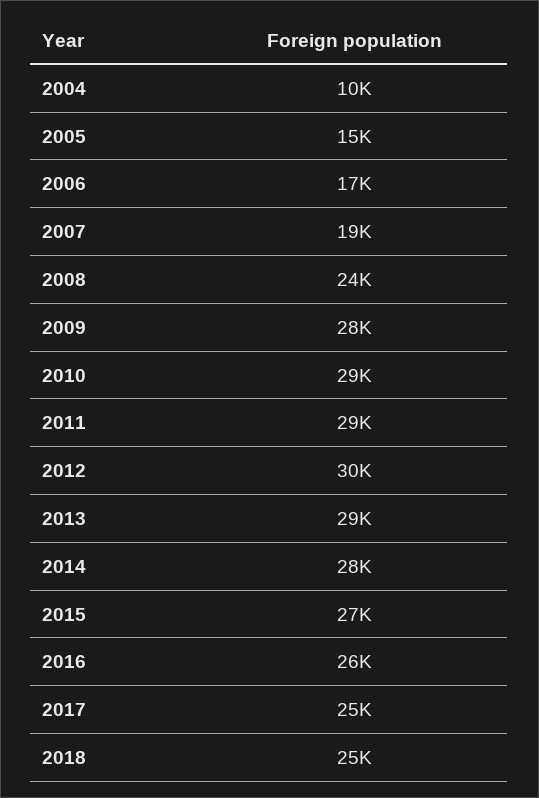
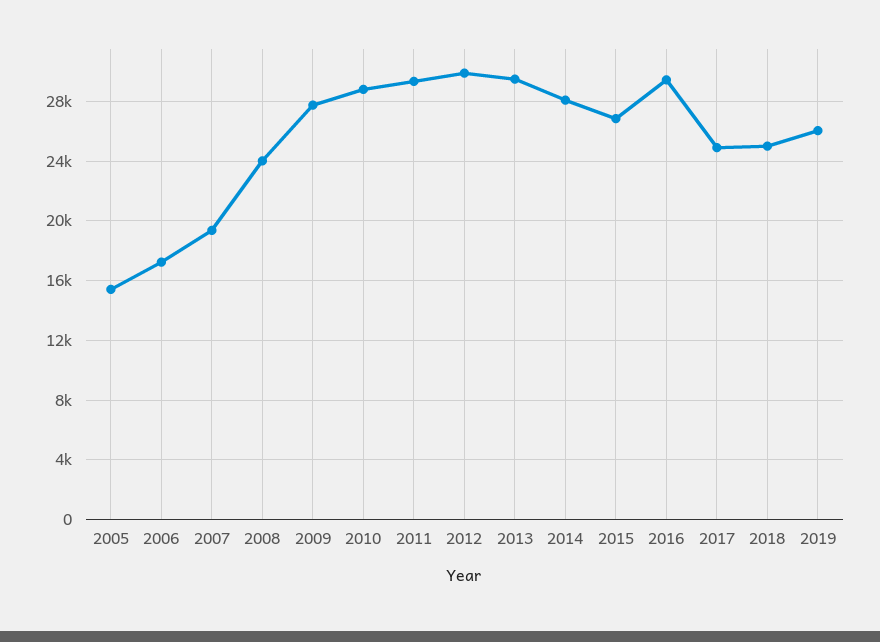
2004: 10000 -> none
2016: 26000 -> 29500
2019: none -> 26000

